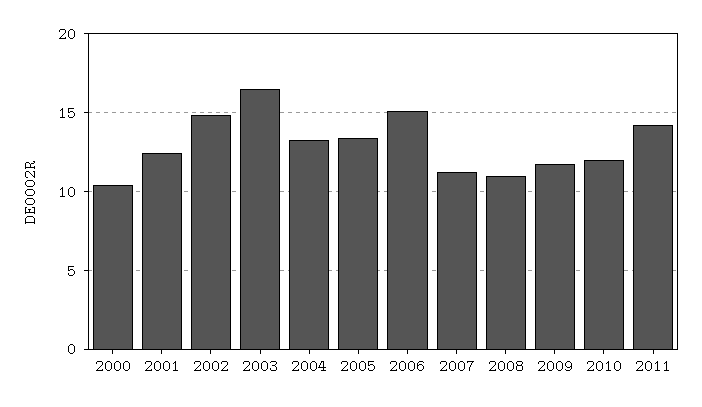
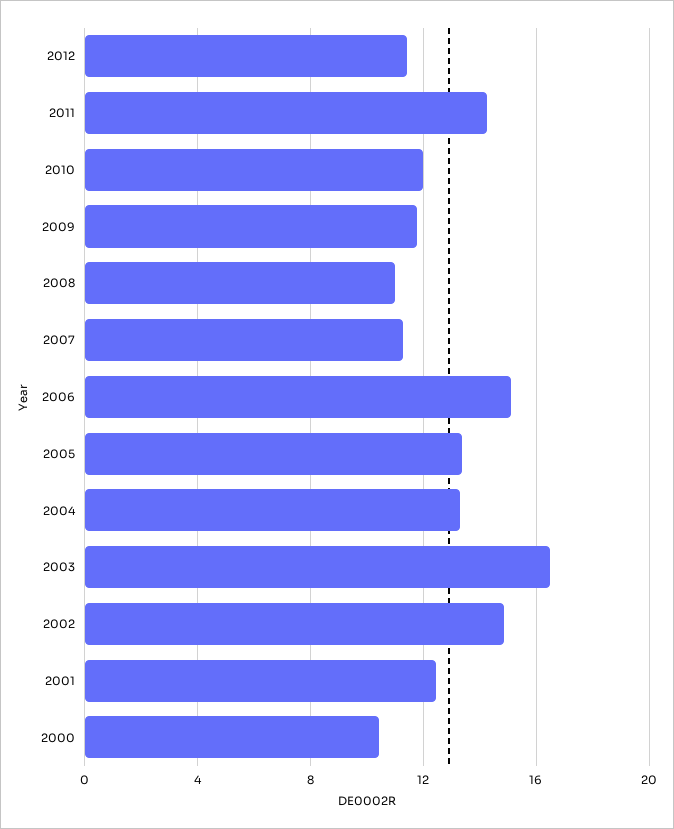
2012: none -> 11.5

